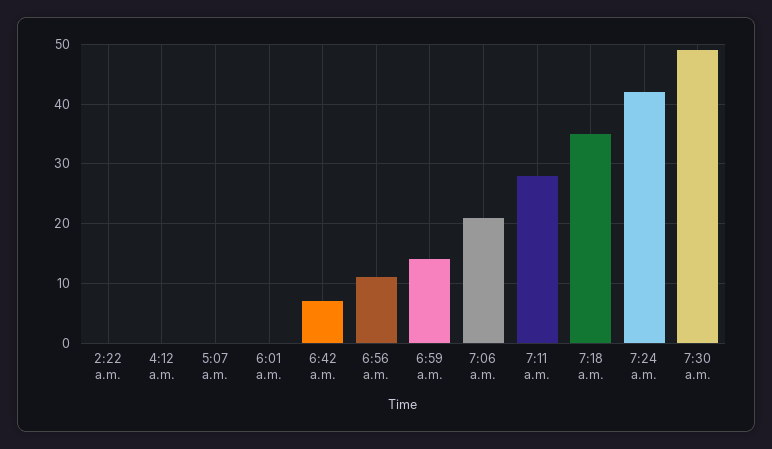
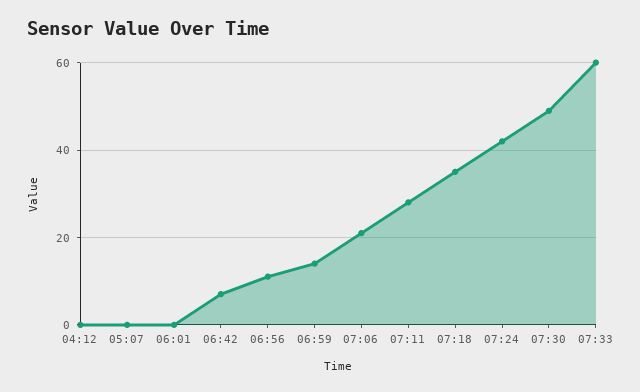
2:22 a.m.: 0 -> none
07:33: none -> 60

